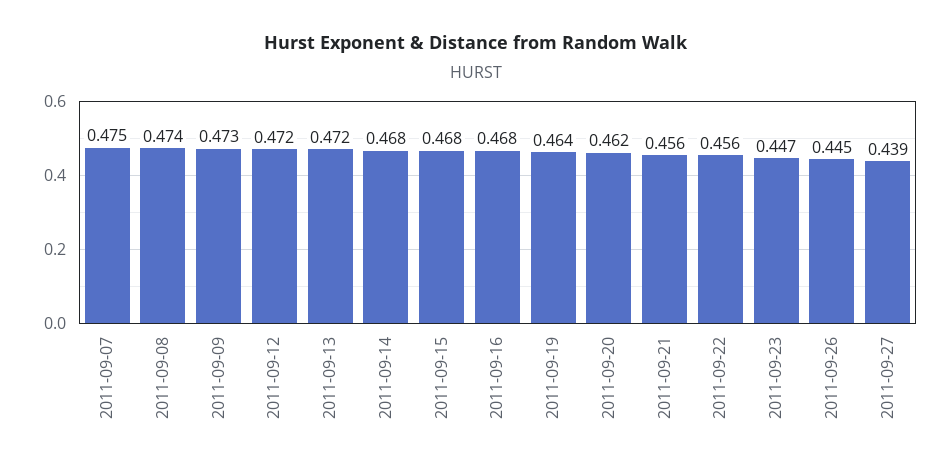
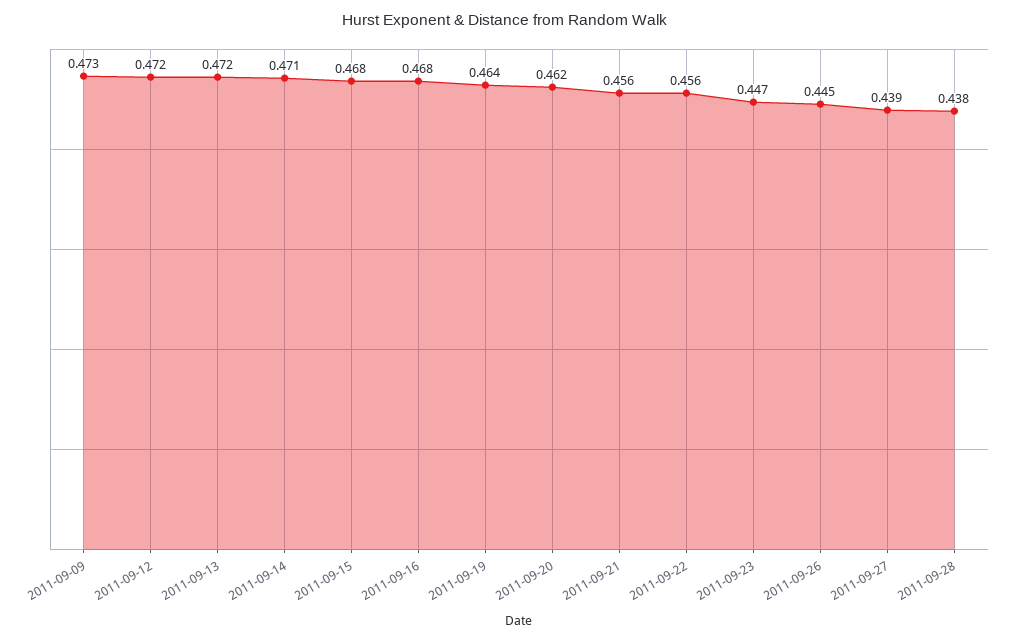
2011-09-07: 0.475 -> none
2011-09-08: 0.474 -> none
2011-09-14: 0.468 -> 0.471
2011-09-28: none -> 0.438

